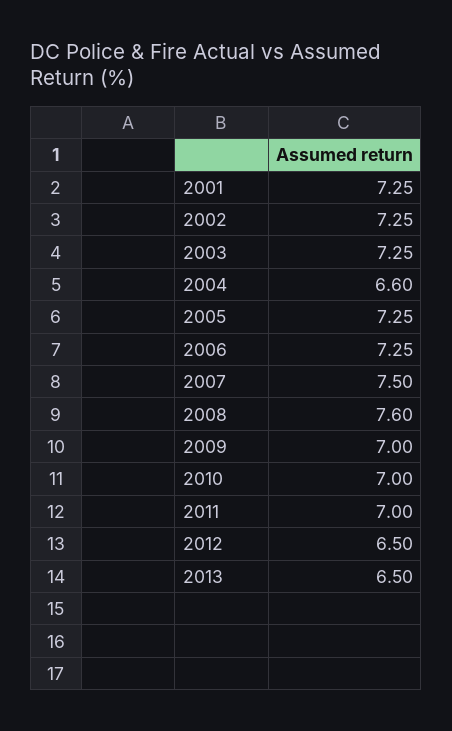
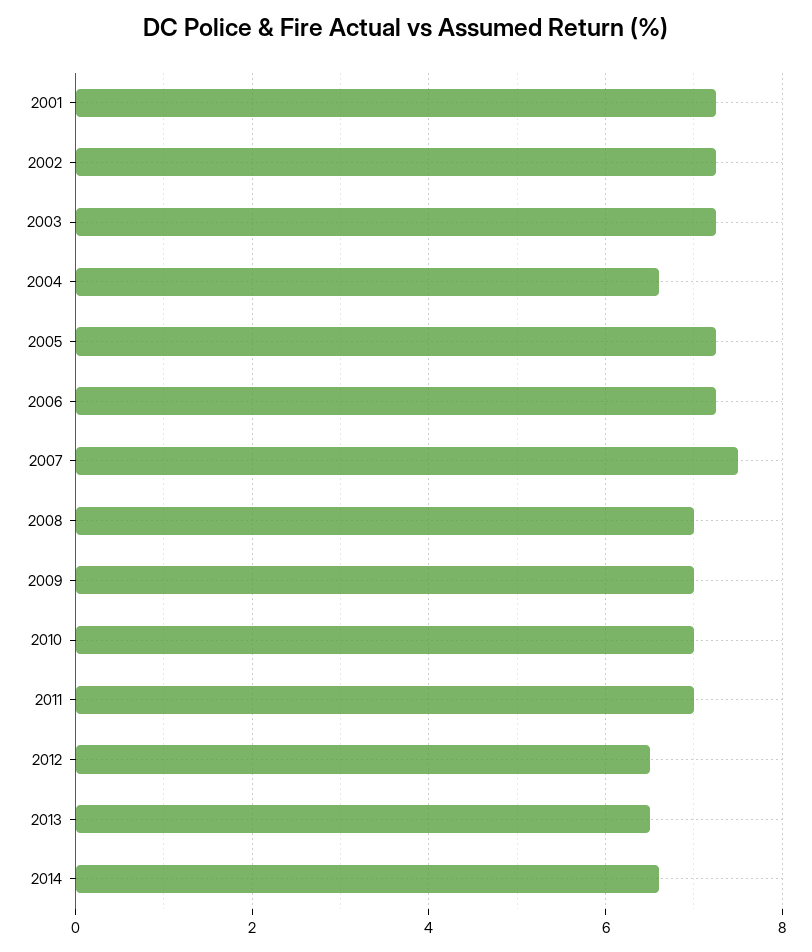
2008: 7.6 -> 7
2014: none -> 6.6

